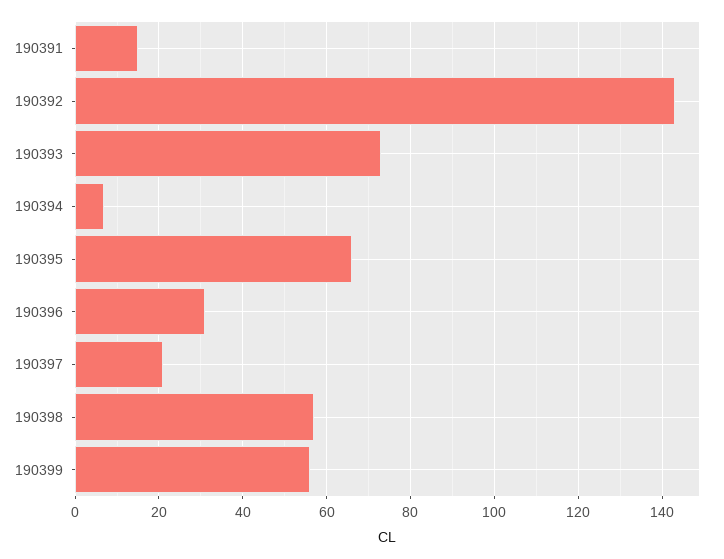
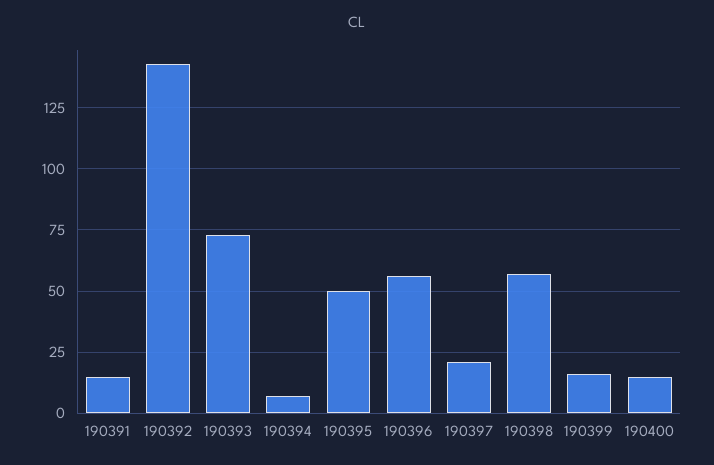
190395: 65 -> 50
190396: 30 -> 55
190399: 55 -> 15
190400: none -> 15

